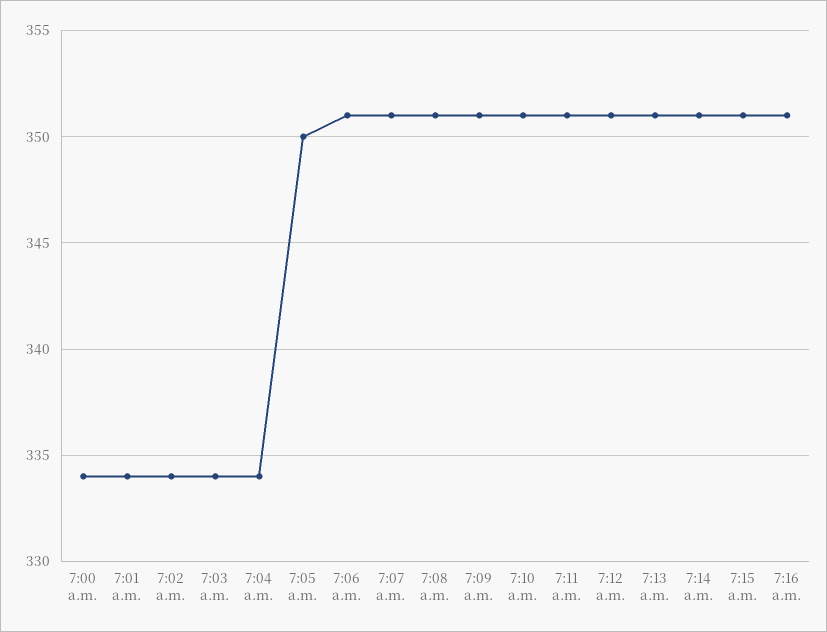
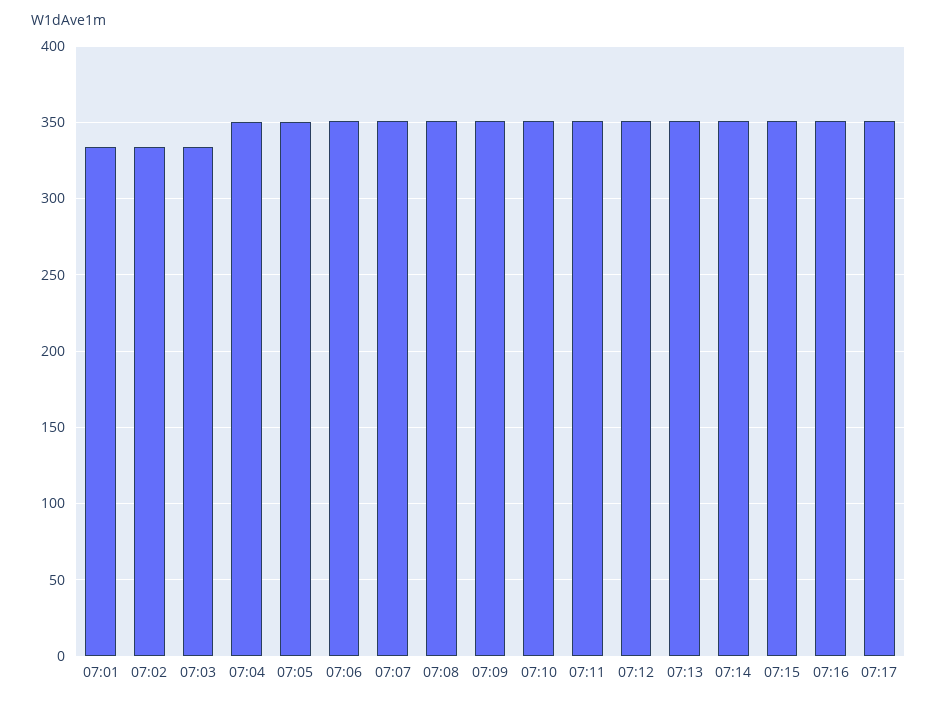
7:00 a.m.: 334 -> none
7:04 a.m.: 334 -> 350
07:17: none -> 350

